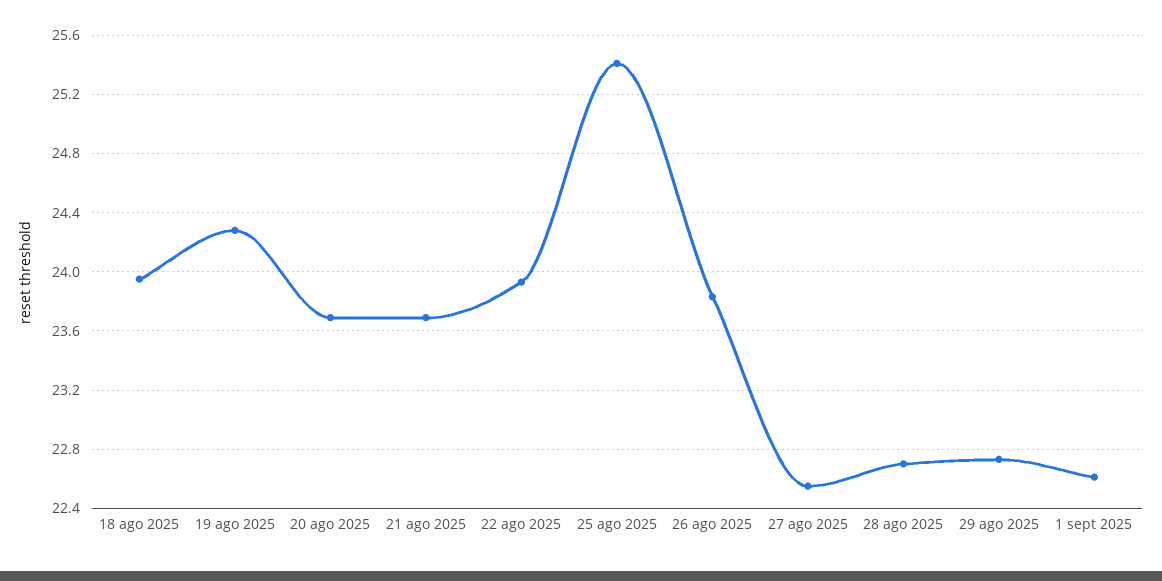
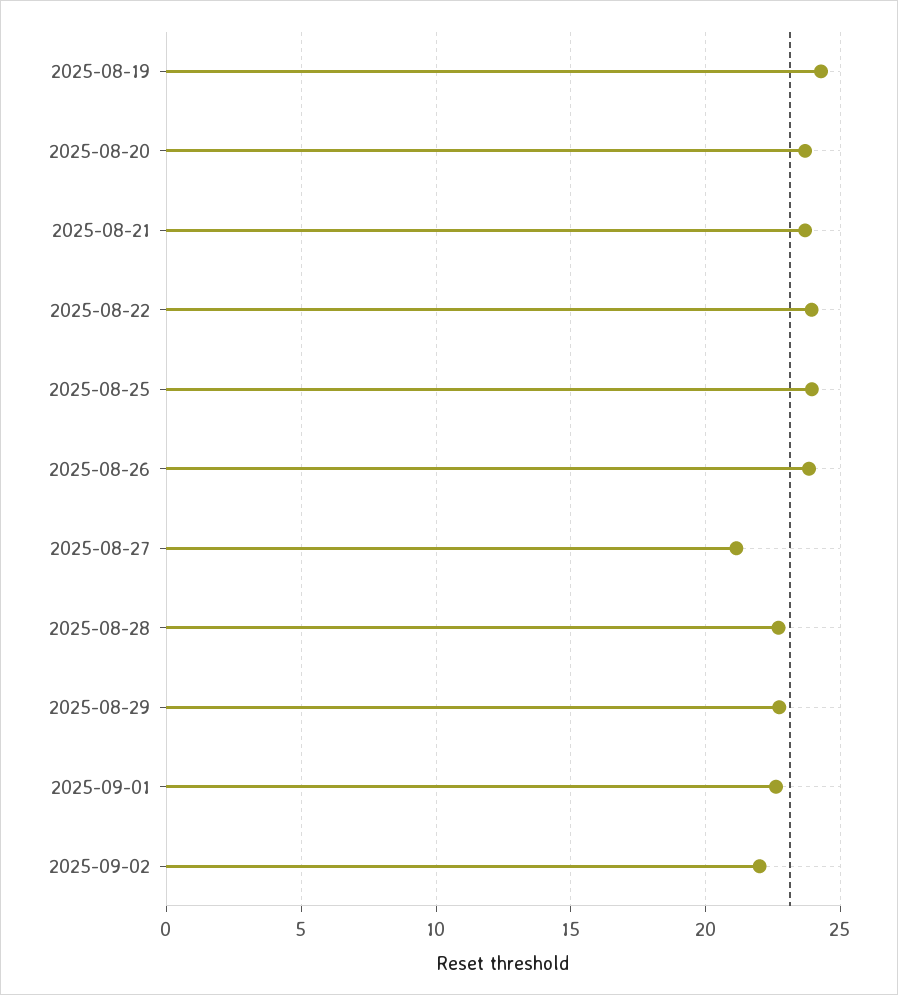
18 ago 2025: 23.95 -> none
25 ago 2025: 25.4 -> 24
27 ago 2025: 22.55 -> 21
2025-09-02: none -> 22

